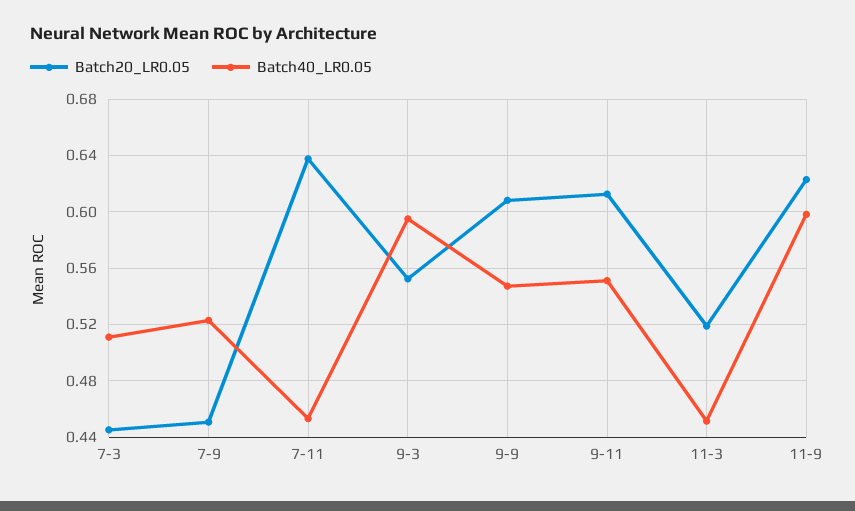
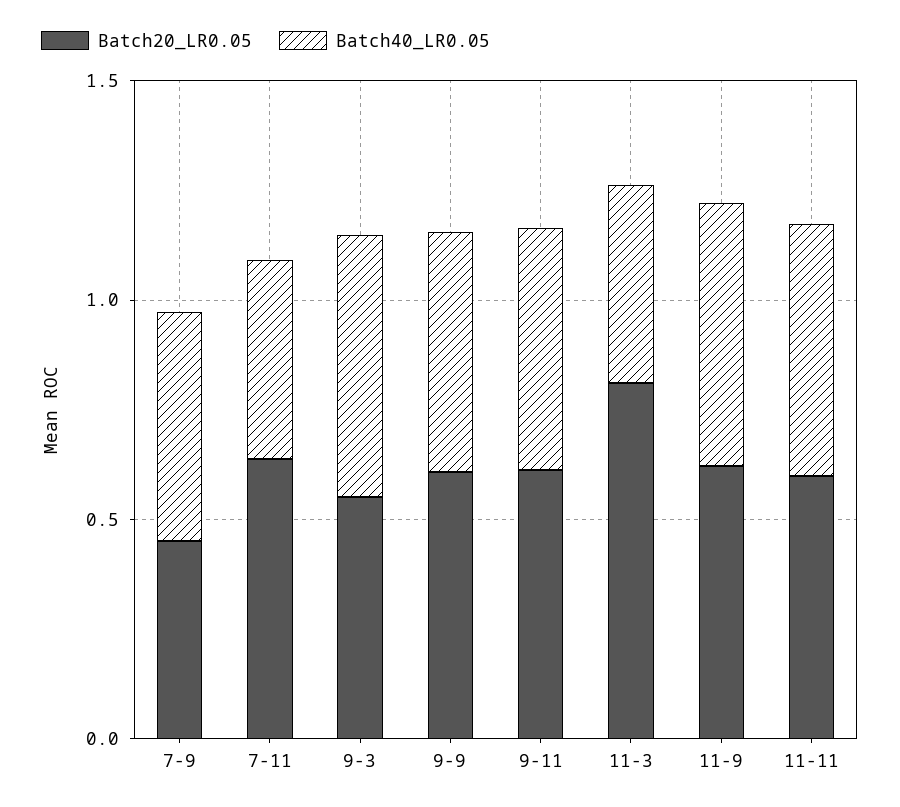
Batch20_LR0.05, 7-3: 0.445 -> none
Batch40_LR0.05, 7-3: 0.51 -> none
Batch20_LR0.05, 11-3: 0.52 -> 0.8
Batch20_LR0.05, 11-11: none -> 0.6
Batch40_LR0.05, 11-11: none -> 0.6

